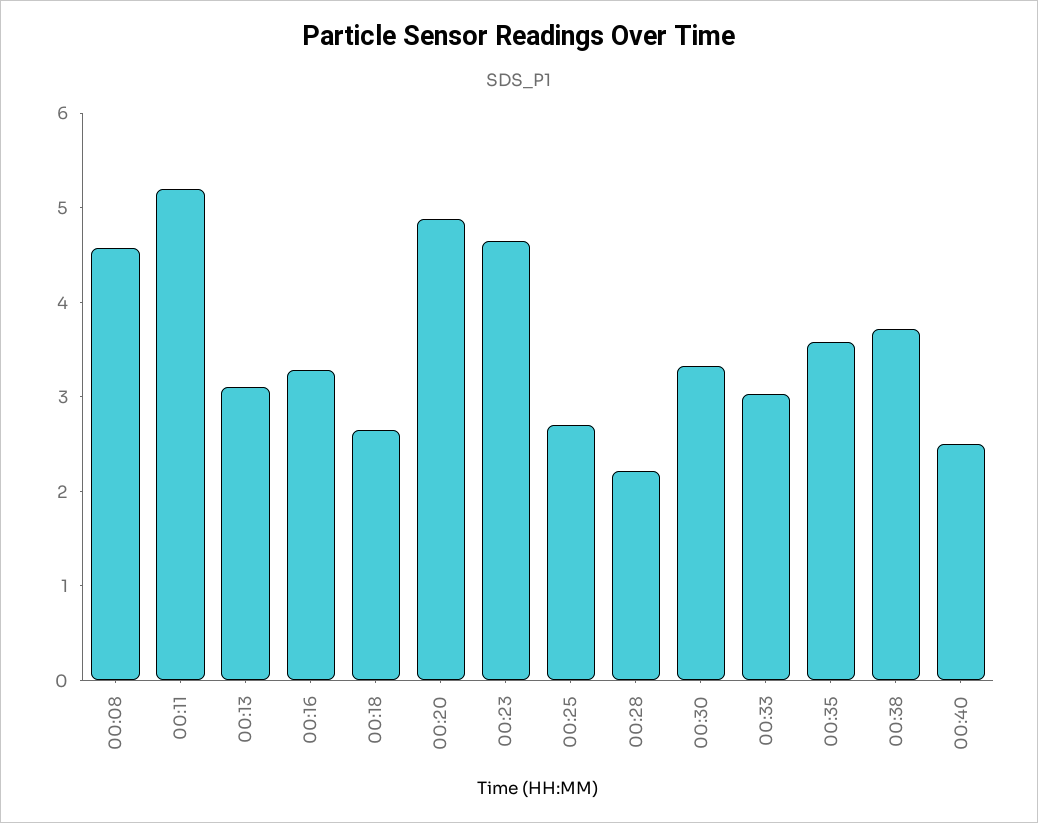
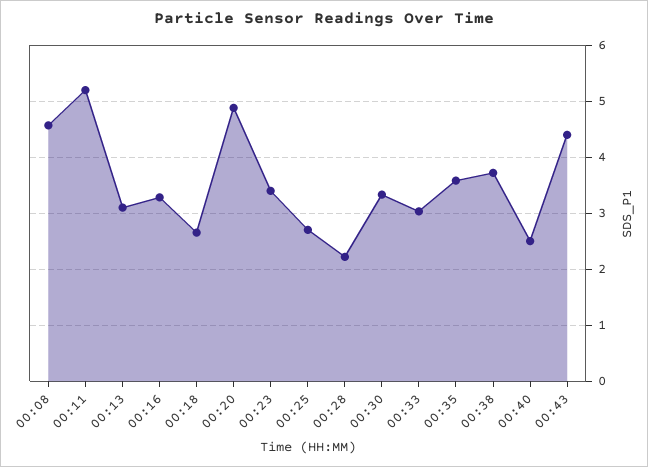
00:23: 4.6 -> 3.4
00:43: none -> 4.4

